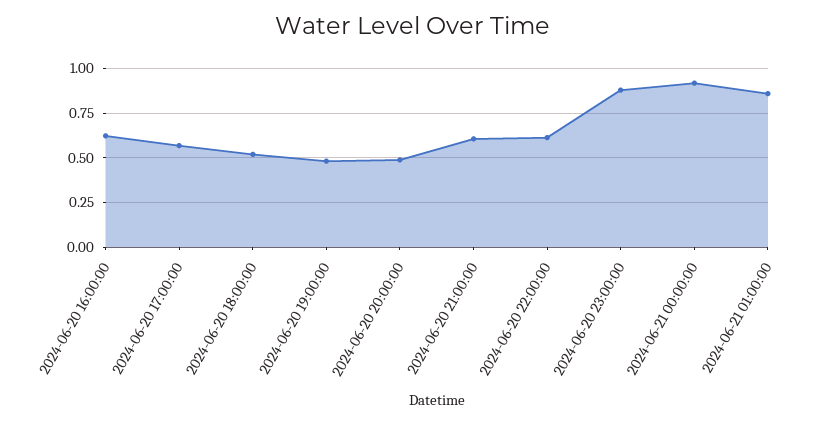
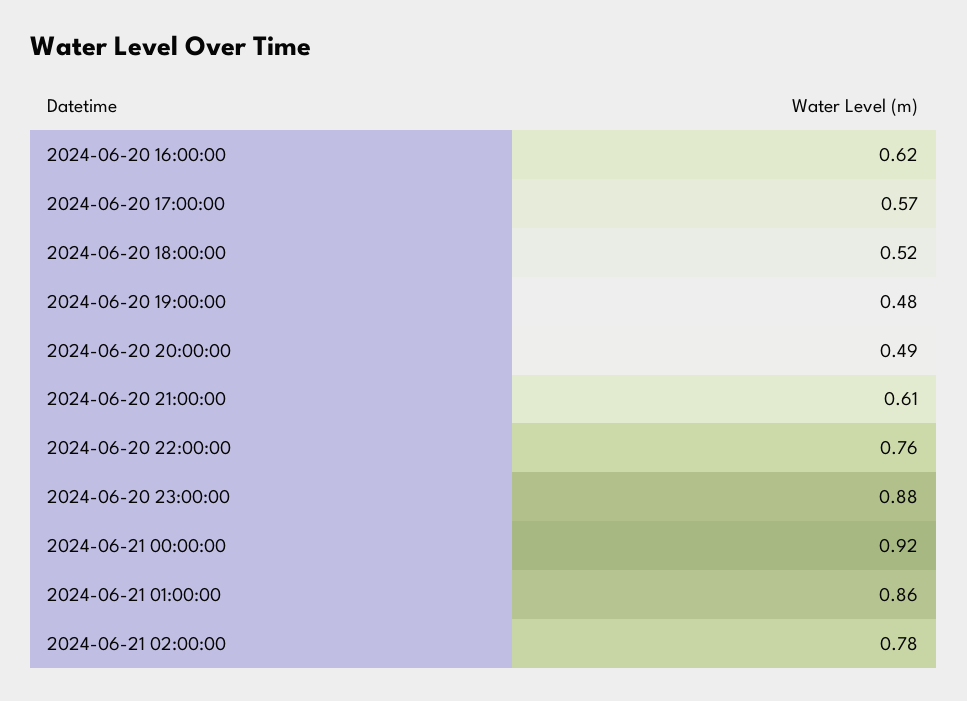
2024-06-20 22:00:00: 0.6 -> 0.76
2024-06-21 02:00:00: none -> 0.78

